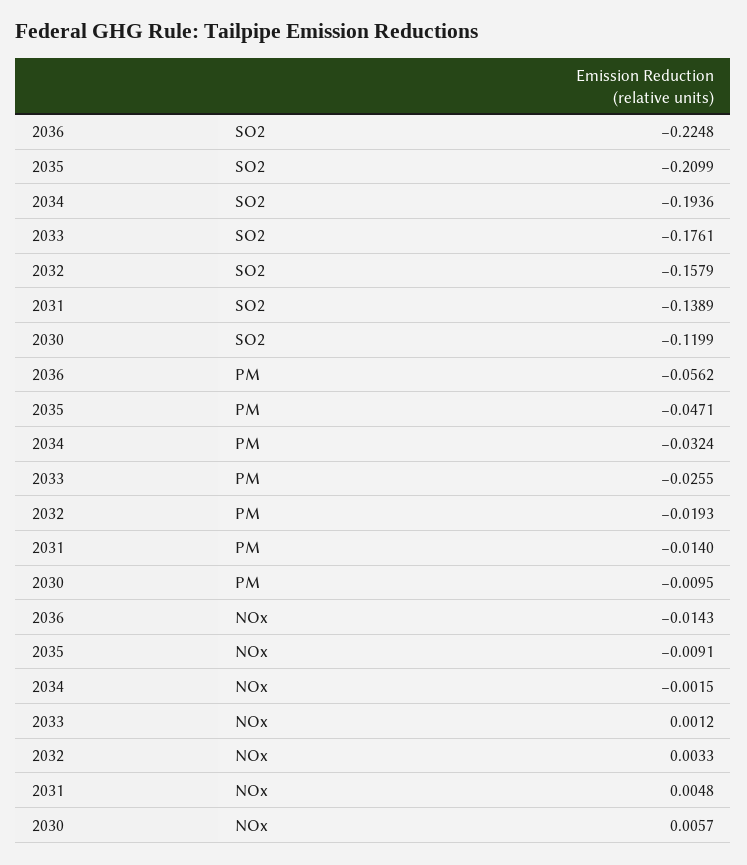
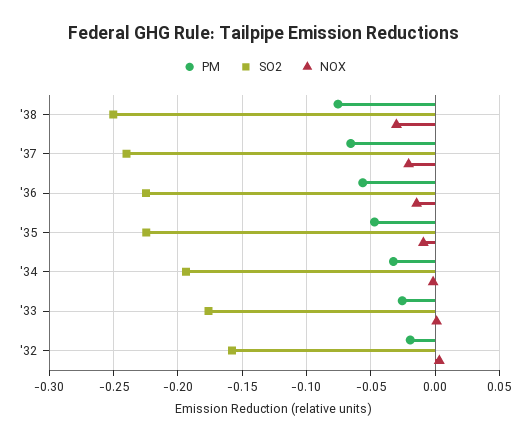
SO2, 2035: -0.2099 -> -0.225
SO2, 2031: -0.1389 -> none
SO2, 2030: -0.1199 -> none
PM, 2031: -0.014 -> none
PM, 2030: -0.0095 -> none
NOx, 2031: 0.0048 -> none
NOx, 2030: 0.0057 -> none
PM, '38: none -> -0.075
SO2, '38: none -> -0.25
NOx, '38: none -> -0.03
PM, '37: none -> -0.065
SO2, '37: none -> -0.24
NOx, '37: none -> -0.02

